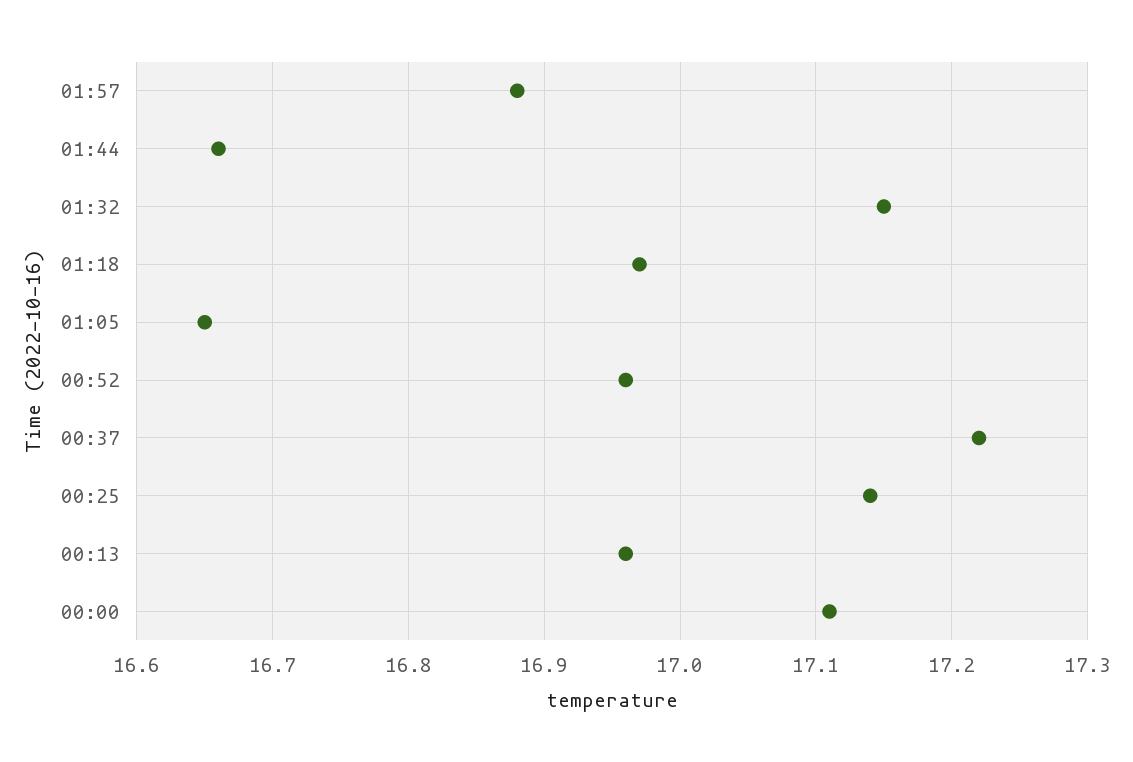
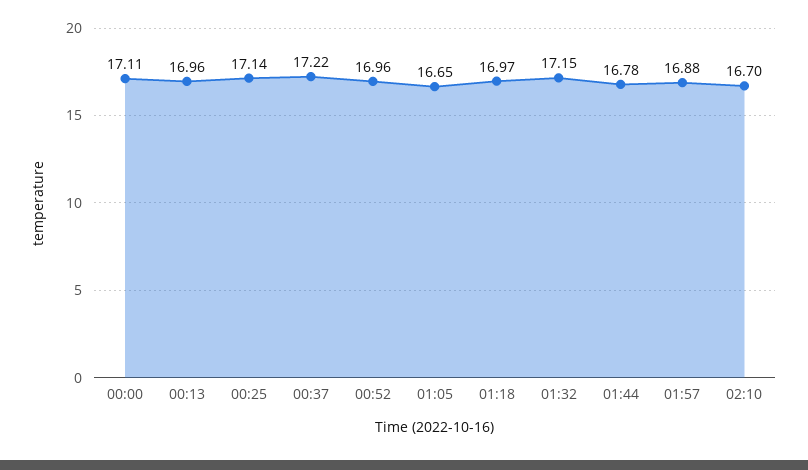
01:44: 16.66 -> 16.78
02:10: none -> 16.7

